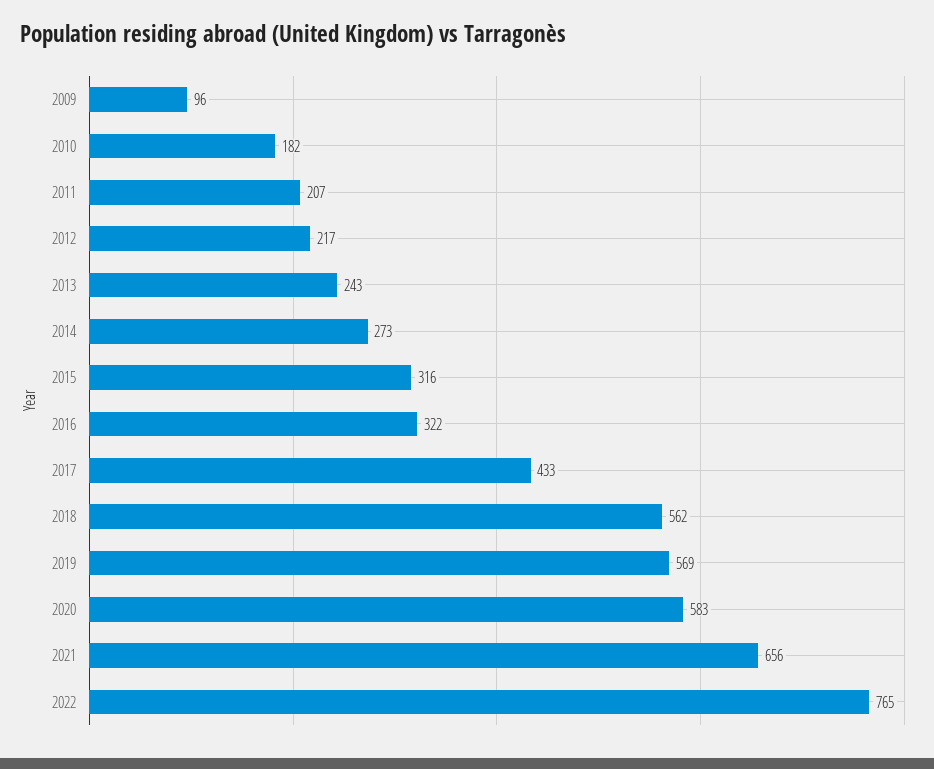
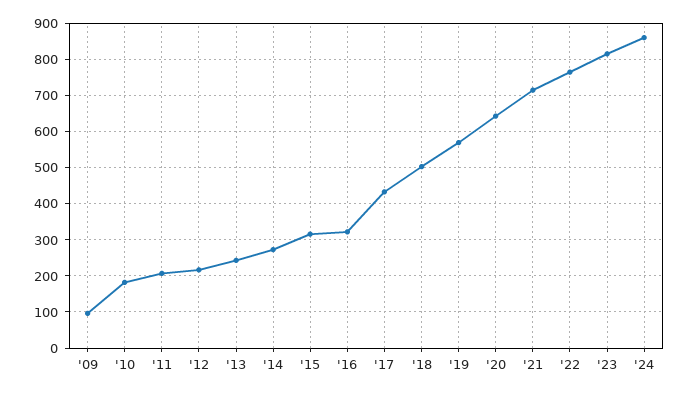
2018: 562 -> 500
2020: 583 -> 640
2021: 656 -> 720
'23: none -> 820
'24: none -> 860

